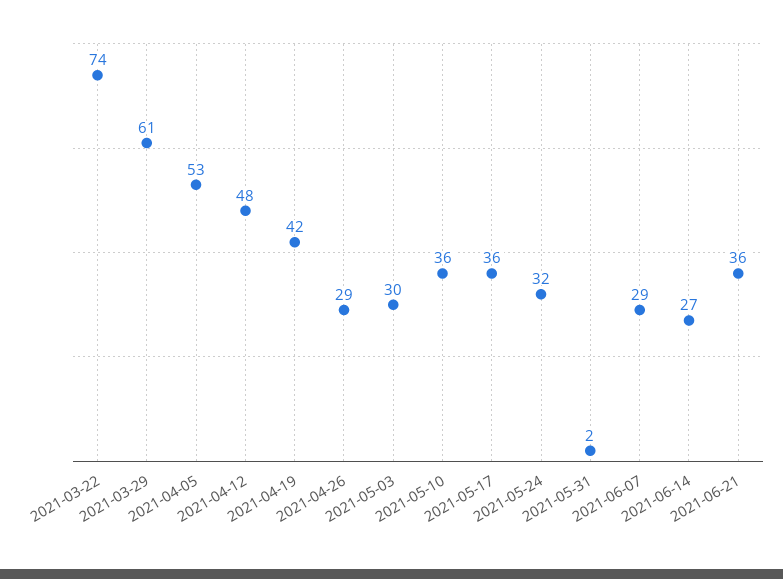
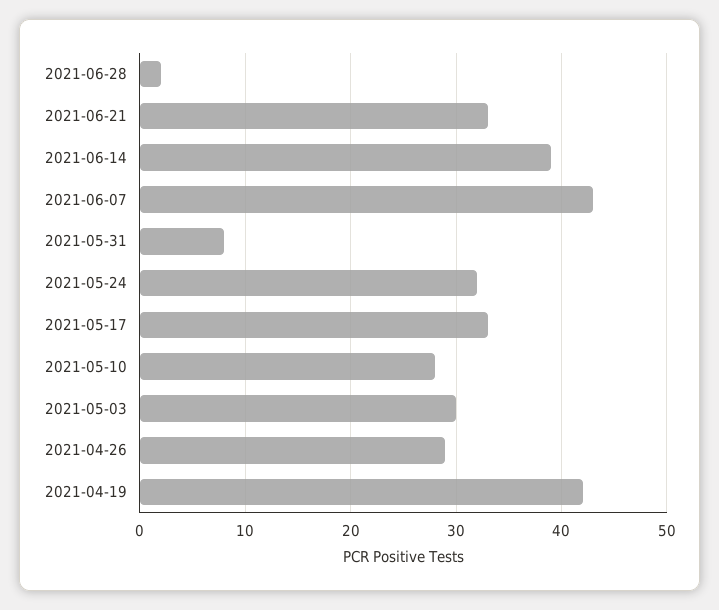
2021-03-22: 74 -> none
2021-03-29: 61 -> none
2021-04-05: 53 -> none
2021-04-12: 48 -> none
2021-05-10: 36 -> 28
2021-05-17: 36 -> 33
2021-05-31: 2 -> 8
2021-06-07: 29 -> 43
2021-06-14: 27 -> 39
2021-06-21: 36 -> 33
2021-06-28: none -> 2

